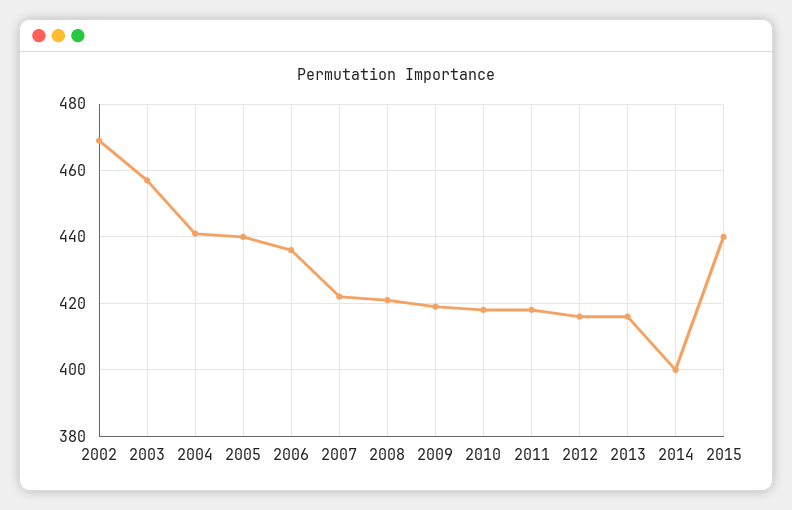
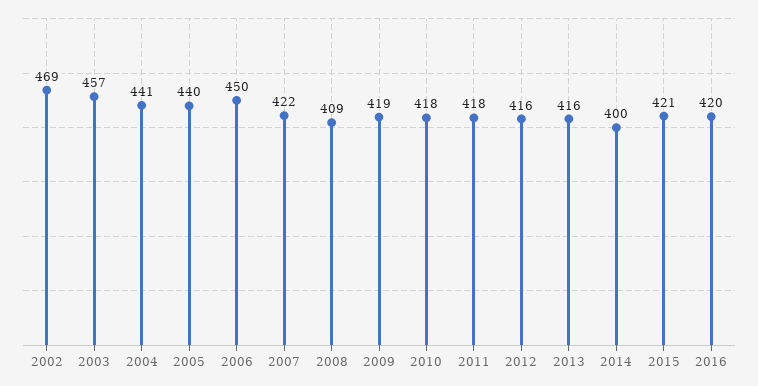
2006: 435 -> 450
2008: 420 -> 409
2015: 440 -> 421
2016: none -> 420

